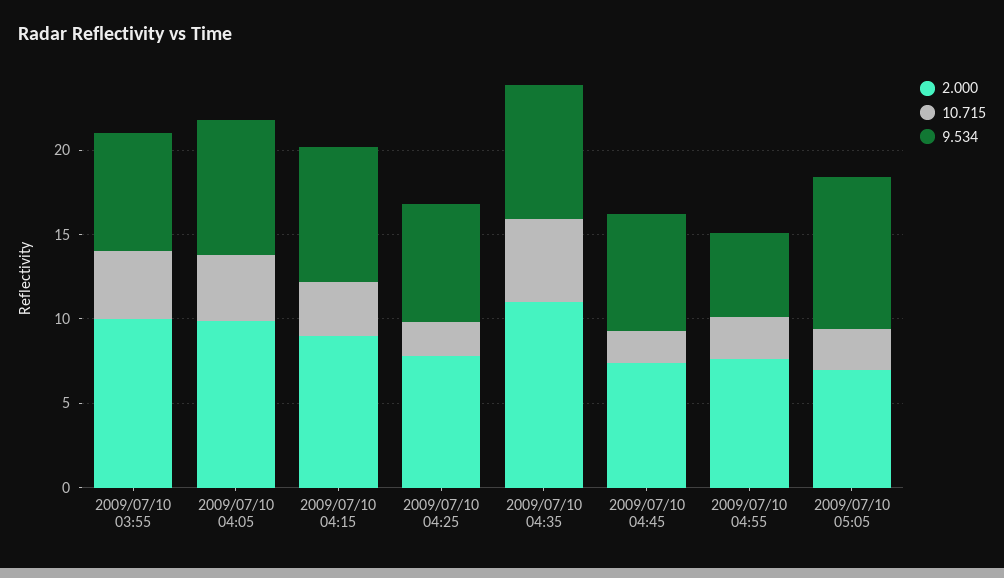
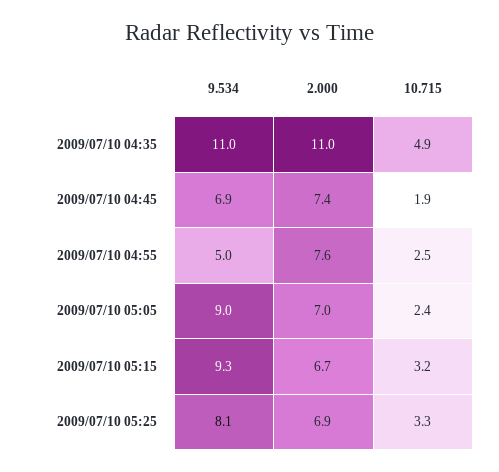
2.000, 2009/07/10 03:55: 10 -> none
10.715, 2009/07/10 03:55: 4 -> none
9.534, 2009/07/10 03:55: 7 -> none
2.000, 2009/07/10 04:05: 10 -> none
10.715, 2009/07/10 04:05: 4 -> none
9.534, 2009/07/10 04:05: 8 -> none
2.000, 2009/07/10 04:15: 9 -> none
10.715, 2009/07/10 04:15: 3 -> none
9.534, 2009/07/10 04:15: 8 -> none
2.000, 2009/07/10 04:25: 8 -> none
10.715, 2009/07/10 04:25: 2 -> none
9.534, 2009/07/10 04:25: 7 -> none
9.534, 2009/07/10 04:35: 8 -> 11
9.534, 2009/07/10 05:15: none -> 9.3
2.000, 2009/07/10 05:15: none -> 6.7
10.715, 2009/07/10 05:15: none -> 3.2
9.534, 2009/07/10 05:25: none -> 8.1
2.000, 2009/07/10 05:25: none -> 6.9
10.715, 2009/07/10 05:25: none -> 3.3

